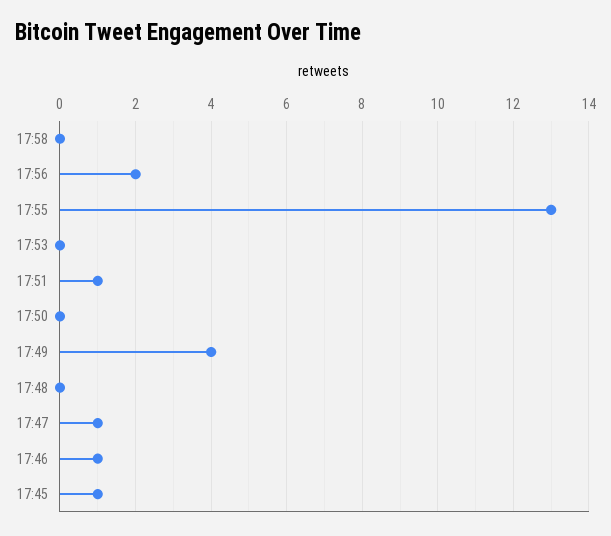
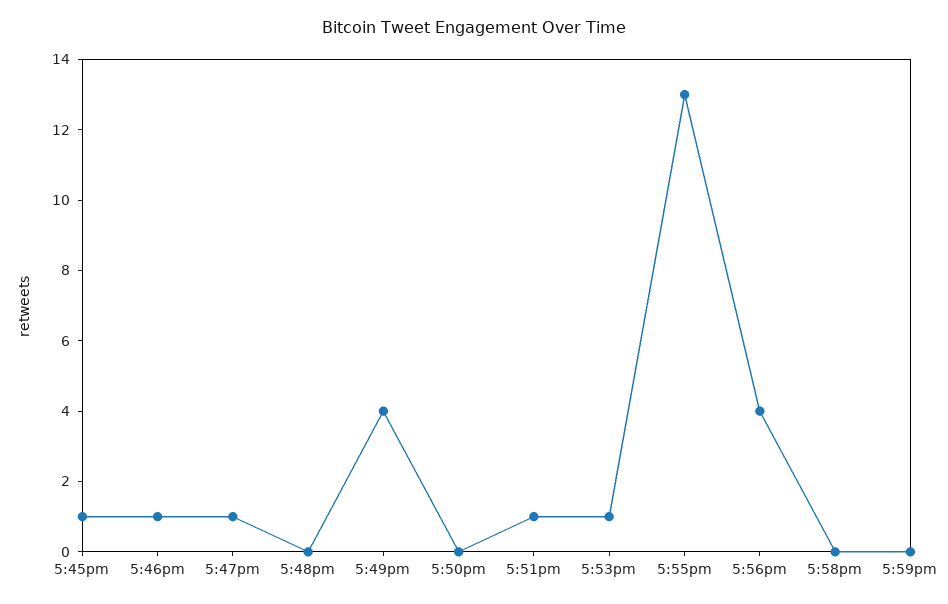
17:56: 2 -> 4
17:53: 0 -> 1
5:59pm: none -> 0

